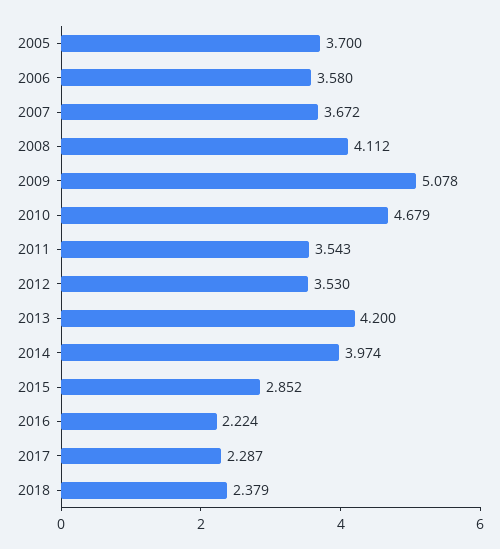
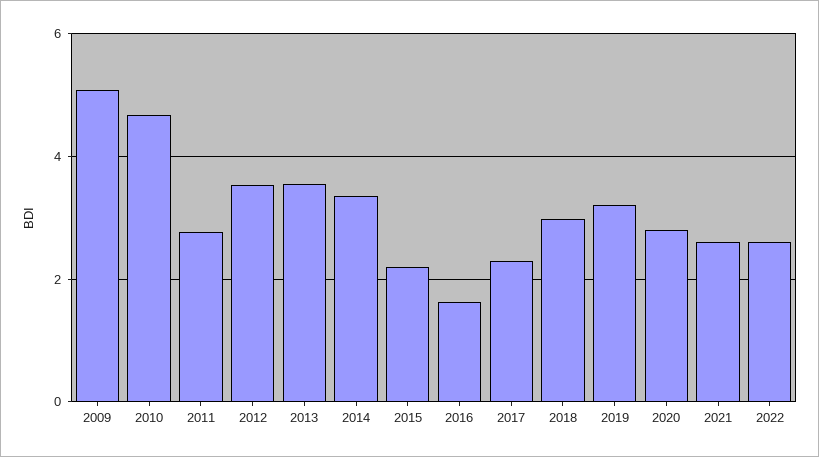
2005: 3.7 -> none
2006: 3.58 -> none
2007: 3.672 -> none
2008: 4.112 -> none
2011: 3.543 -> 2.8
2013: 4.2 -> 3.6
2014: 3.974 -> 3.4
2015: 2.852 -> 2.2
2016: 2.224 -> 1.6
2018: 2.379 -> 3
2019: none -> 3.2
2020: none -> 2.8
2021: none -> 2.6
2022: none -> 2.6

